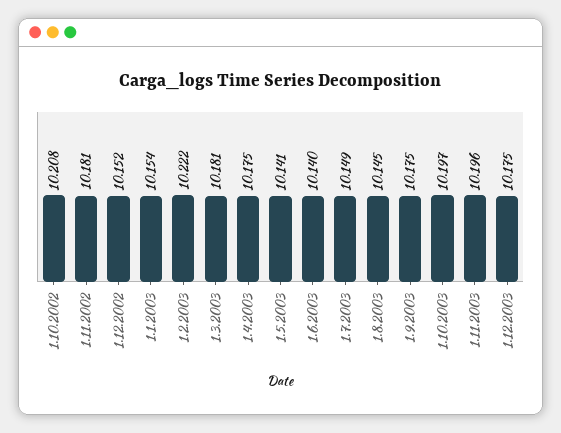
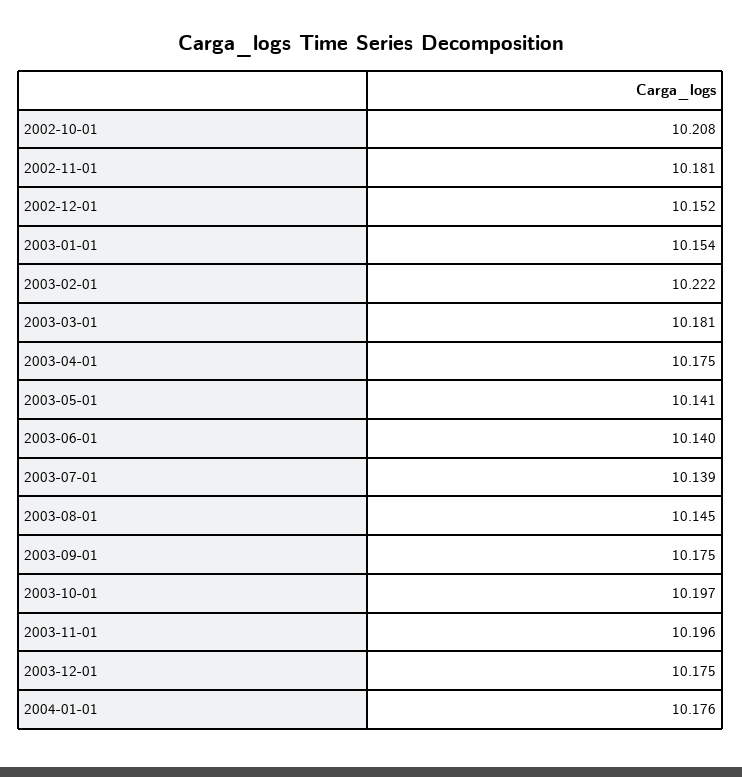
1.7.2003: 10.149 -> 10.139
2004-01-01: none -> 10.176

